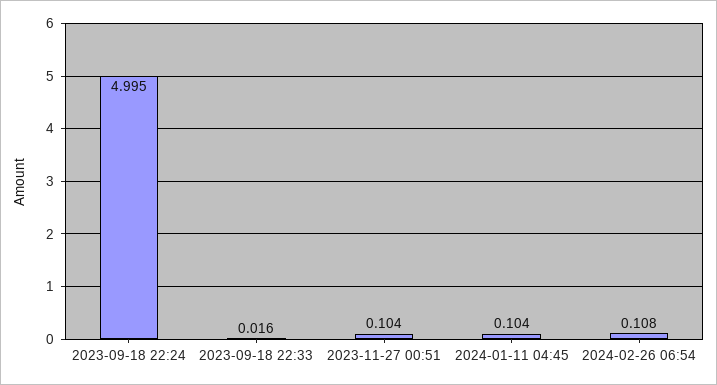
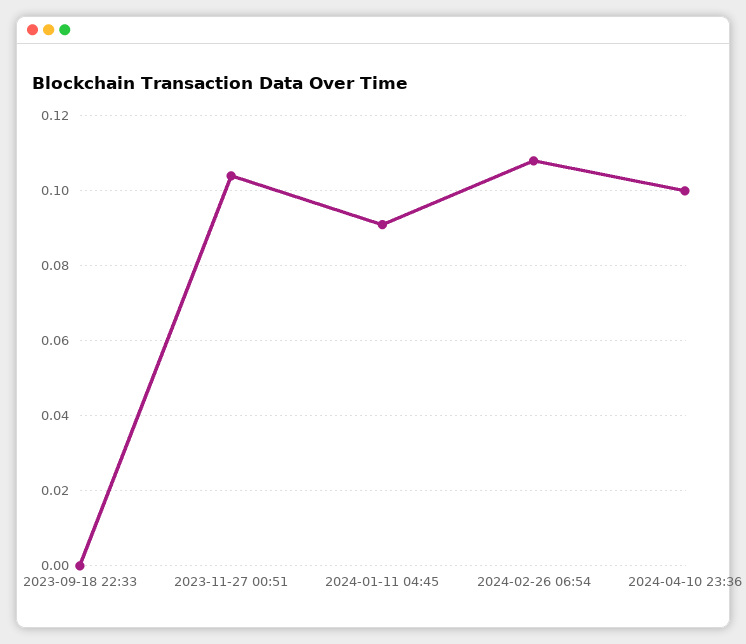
2023-09-18 22:24: 4.995 -> none
2023-09-18 22:33: 0.016 -> 0
2024-01-11 04:45: 0.104 -> 0.09
2024-04-10 23:36: none -> 0.1

